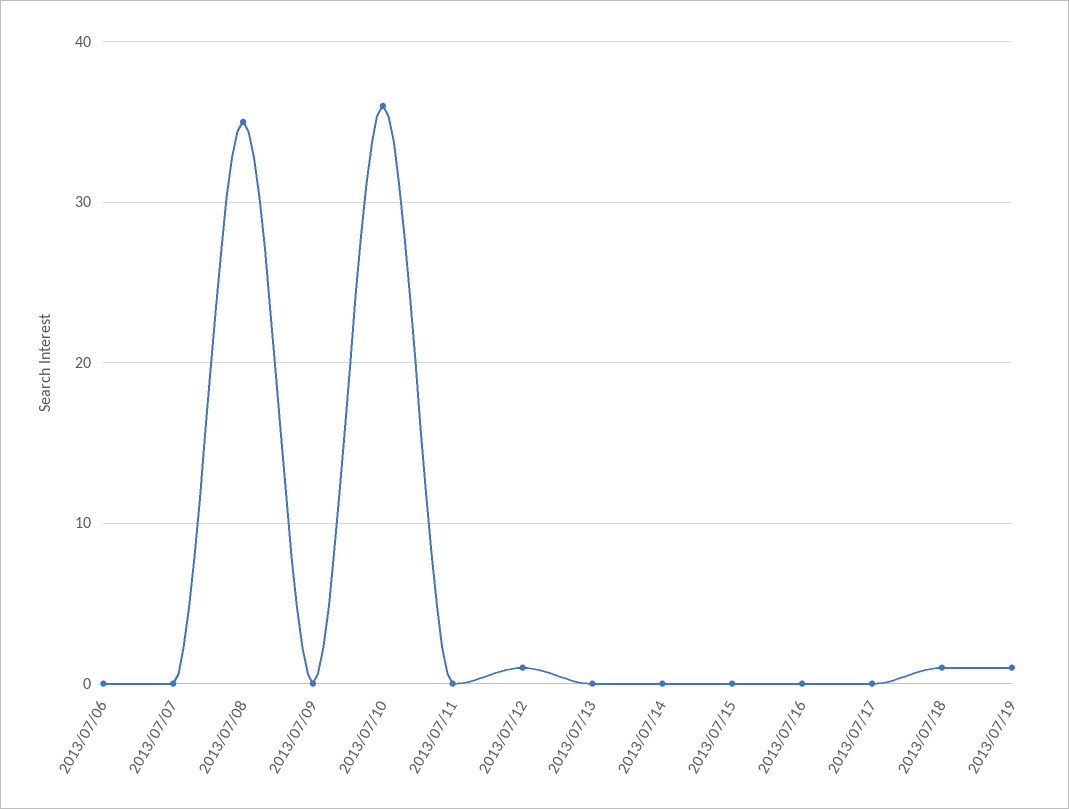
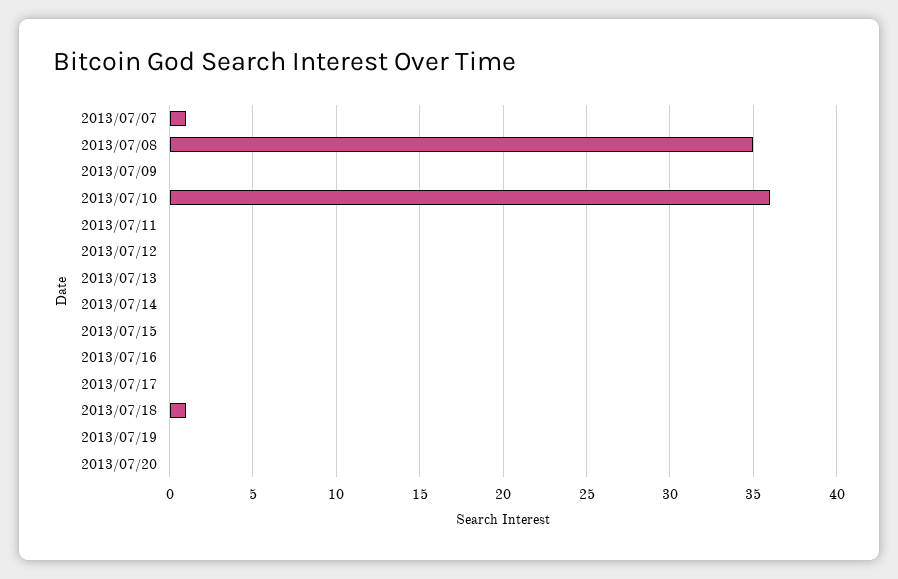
2013/07/06: 0 -> none
2013/07/07: 0 -> 1
2013/07/12: 1 -> 0
2013/07/19: 1 -> 0
2013/07/20: none -> 0

